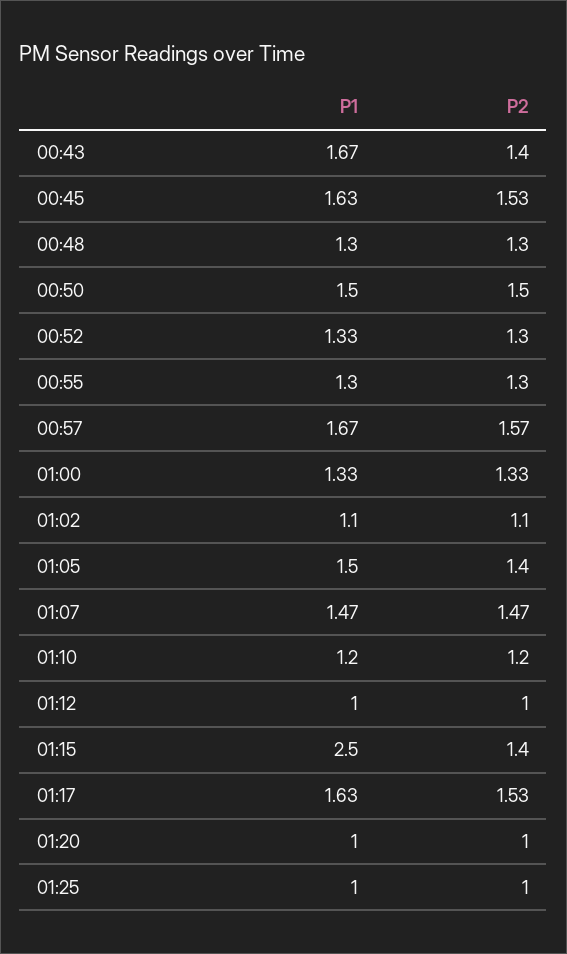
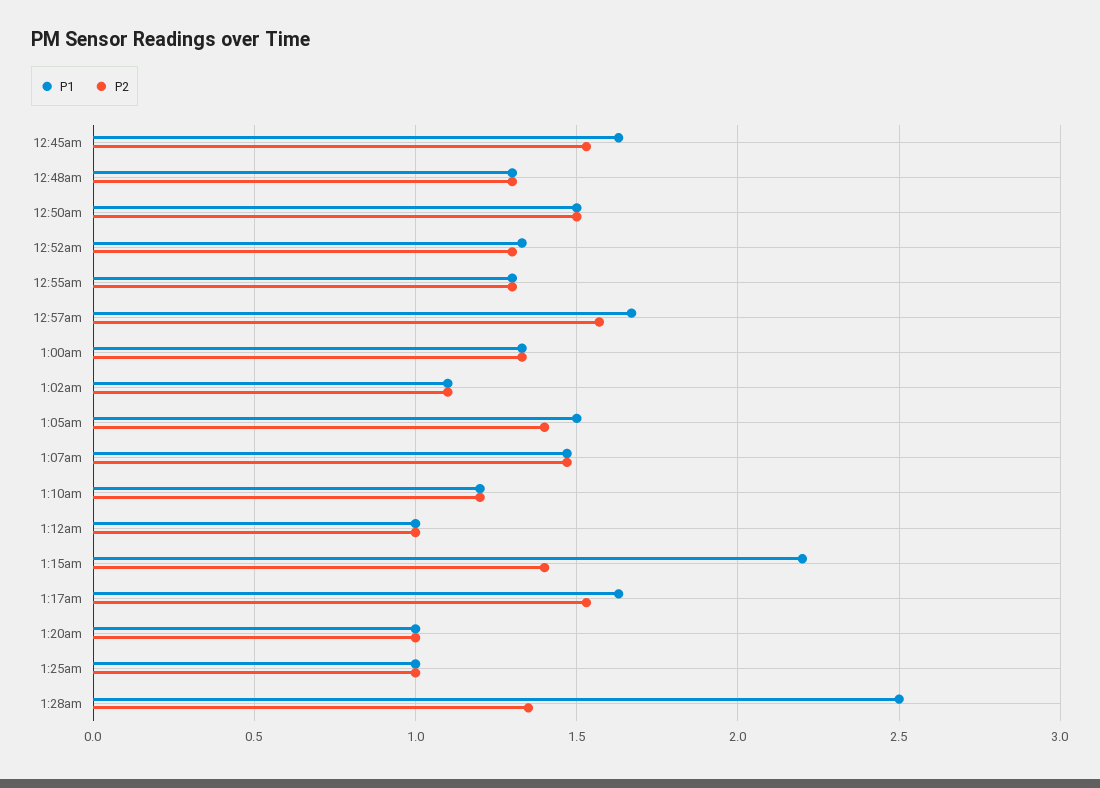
P1, 00:43: 1.67 -> none
P2, 00:43: 1.4 -> none
P1, 01:15: 2.5 -> 2.2
P1, 1:28am: none -> 2.5
P2, 1:28am: none -> 1.35

